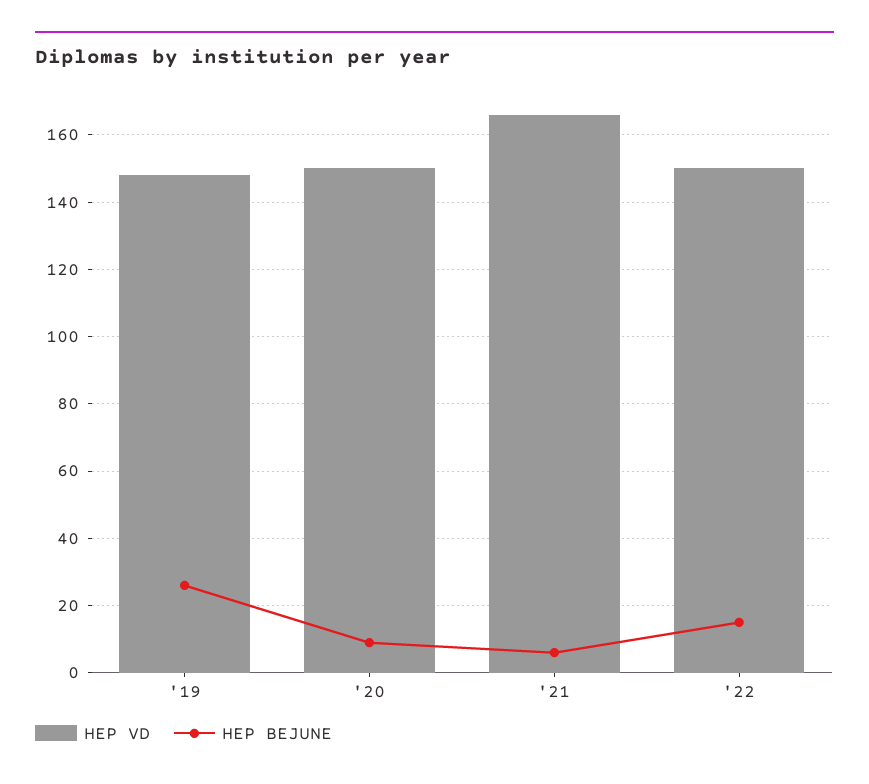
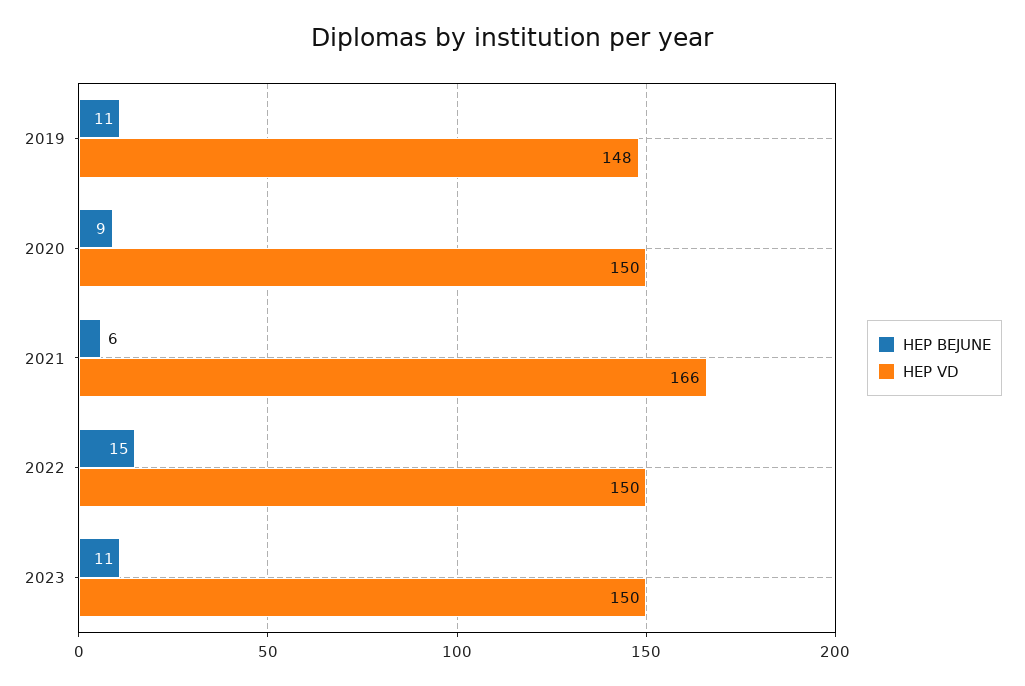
HEP BEJUNE, '19: 25 -> 11
HEP BEJUNE, 2023: none -> 11
HEP VD, 2023: none -> 150

